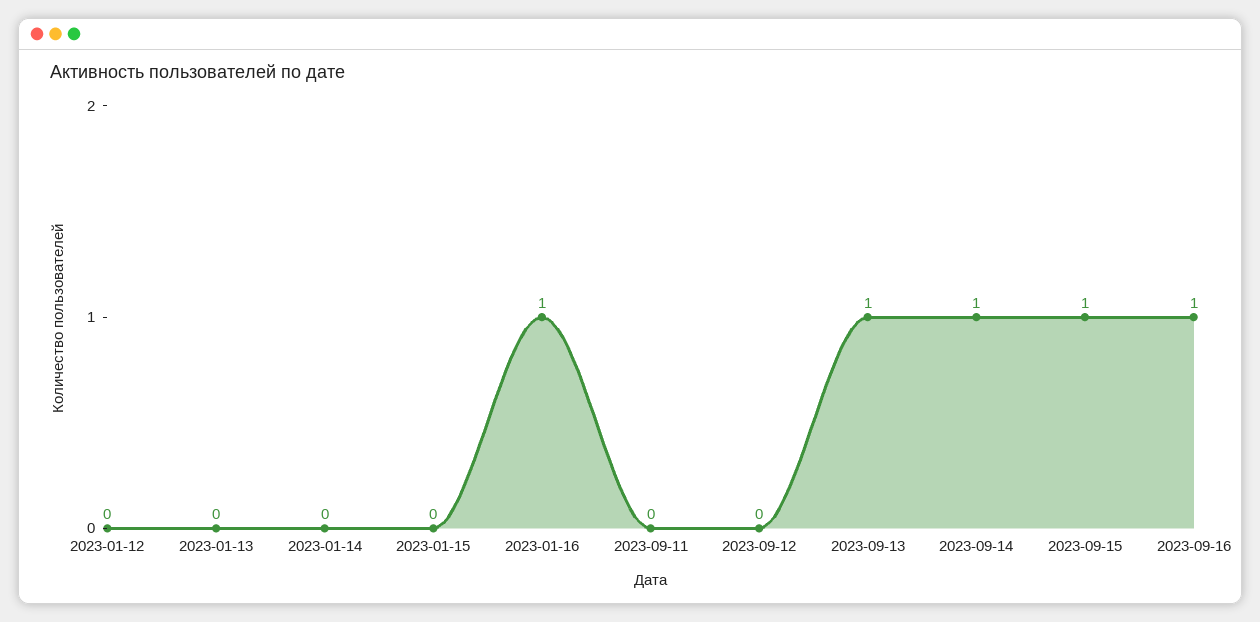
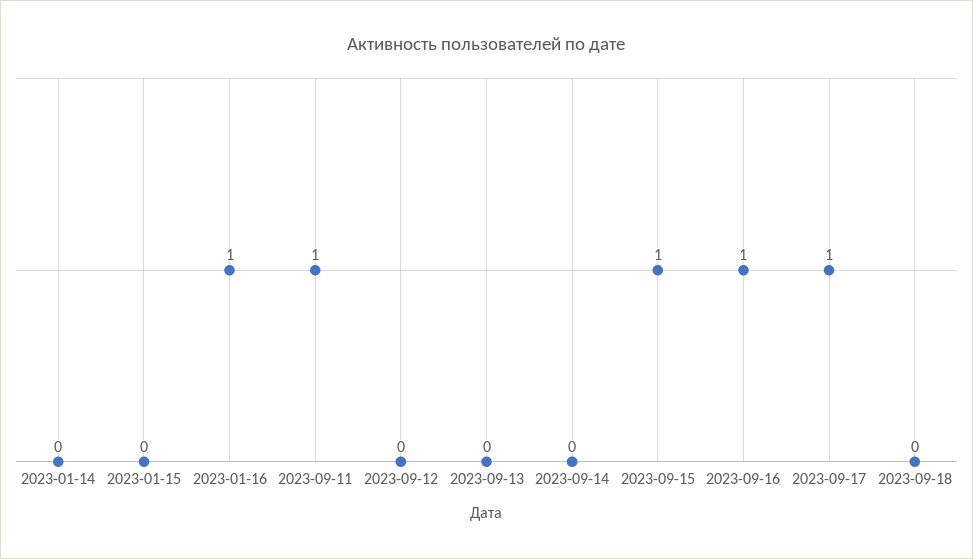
2023-01-12: 0 -> none
2023-01-13: 0 -> none
2023-09-11: 0 -> 1
2023-09-13: 1 -> 0
2023-09-14: 1 -> 0
2023-09-17: none -> 1
2023-09-18: none -> 0

